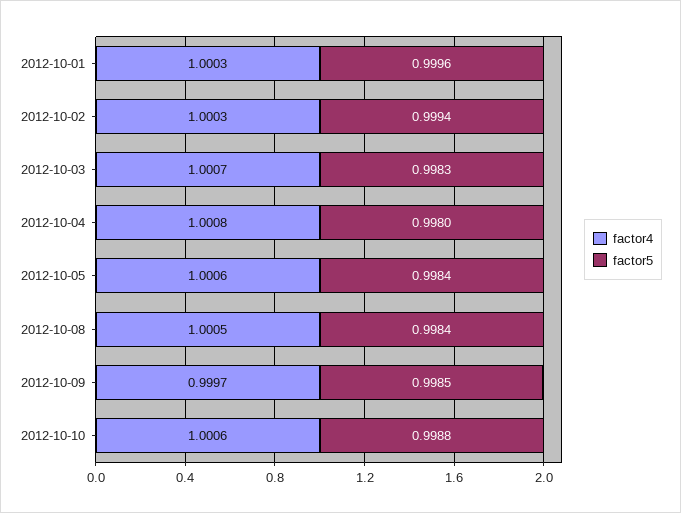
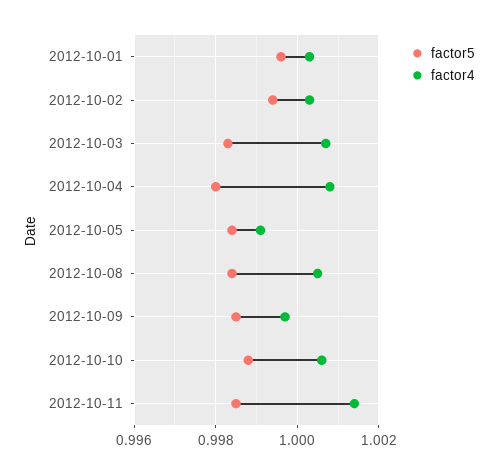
factor4, 2012-10-05: 1.0006 -> 0.999
factor5, 2012-10-11: none -> 0.9985
factor4, 2012-10-11: none -> 1.0015

